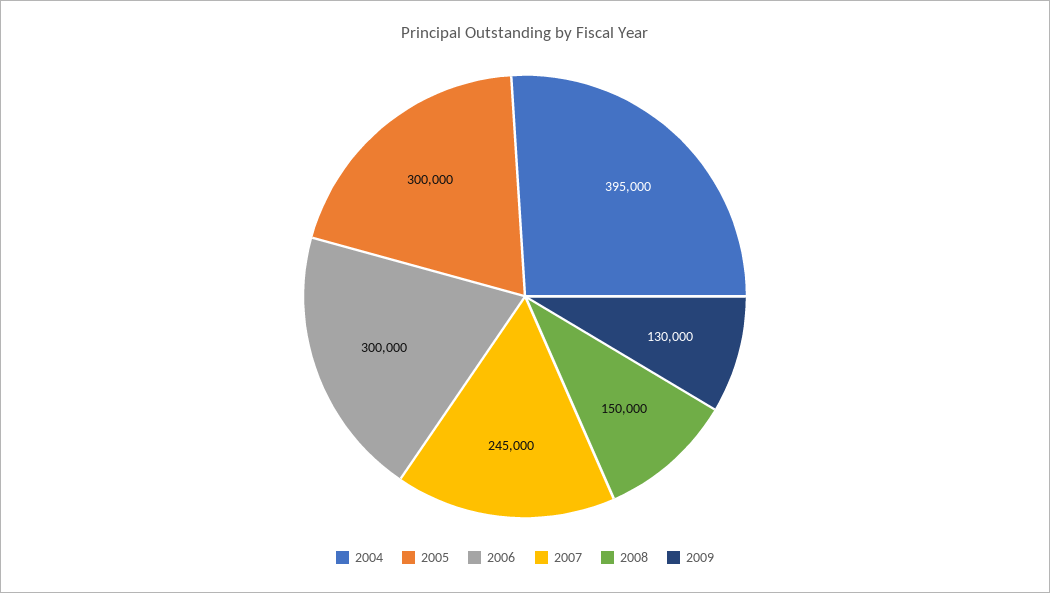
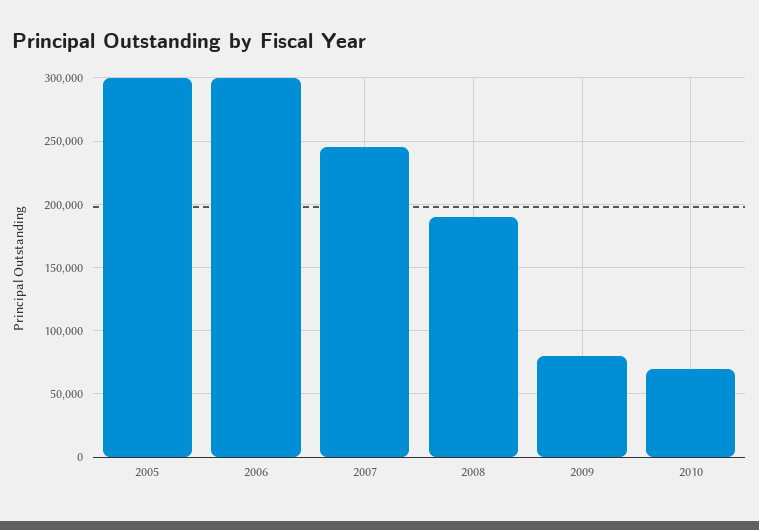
2004: 395000 -> none
2008: 150000 -> 190000
2009: 130000 -> 80000
2010: none -> 70000

